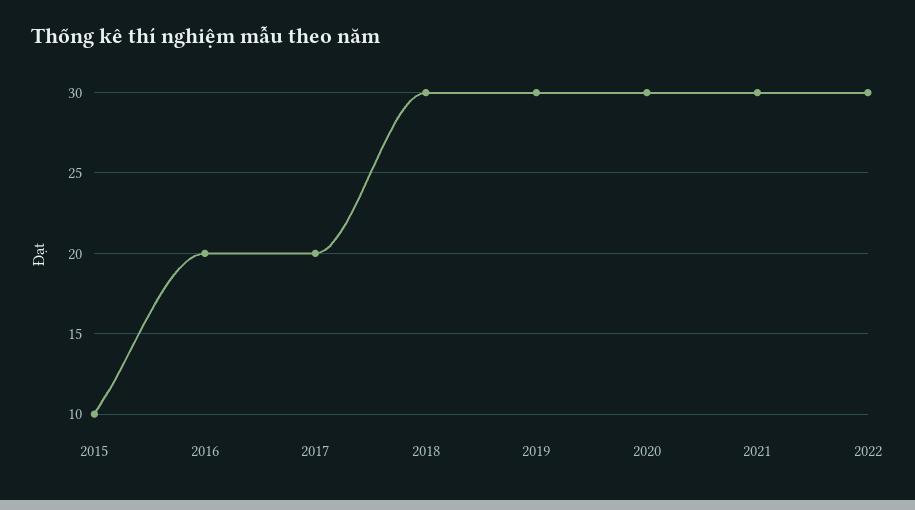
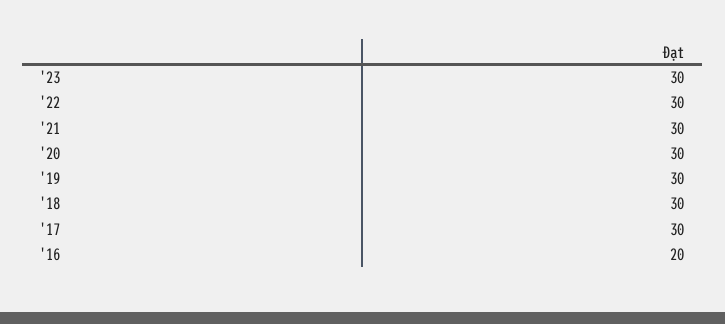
2015: 10 -> none
2017: 20 -> 30
'23: none -> 30

